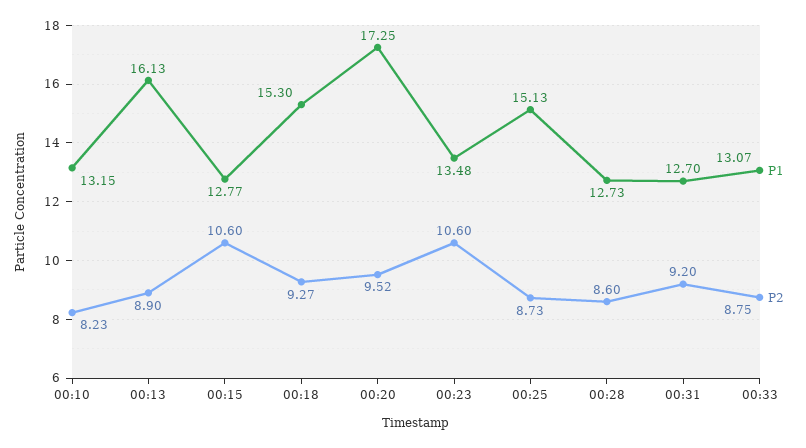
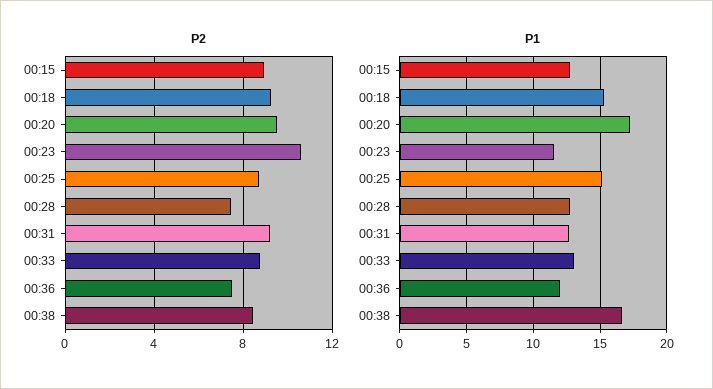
P1, 00:10: 13.15 -> none
P2, 00:10: 8.23 -> none
P1, 00:13: 16.13 -> none
P2, 00:13: 8.9 -> none
P2, 00:15: 10.6 -> 9
P1, 00:23: 13.48 -> 11.5
P2, 00:28: 8.6 -> 7.5
P2, 00:36: none -> 7.5
P2, 00:38: none -> 8.5
P1, 00:36: none -> 12
P1, 00:38: none -> 16.5

